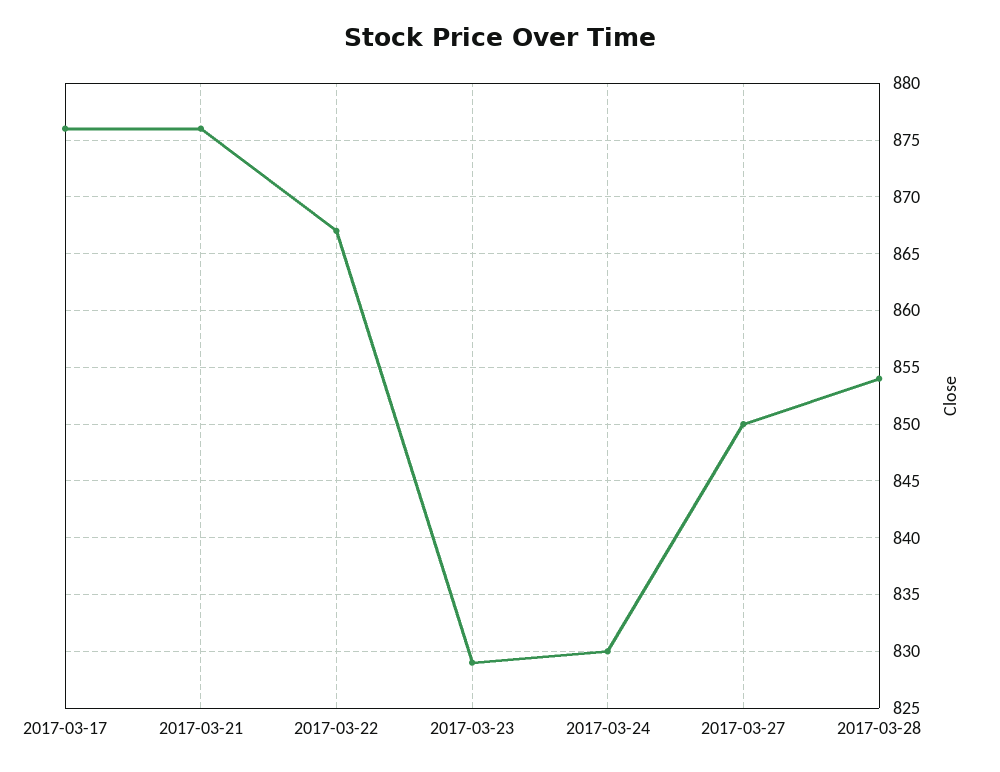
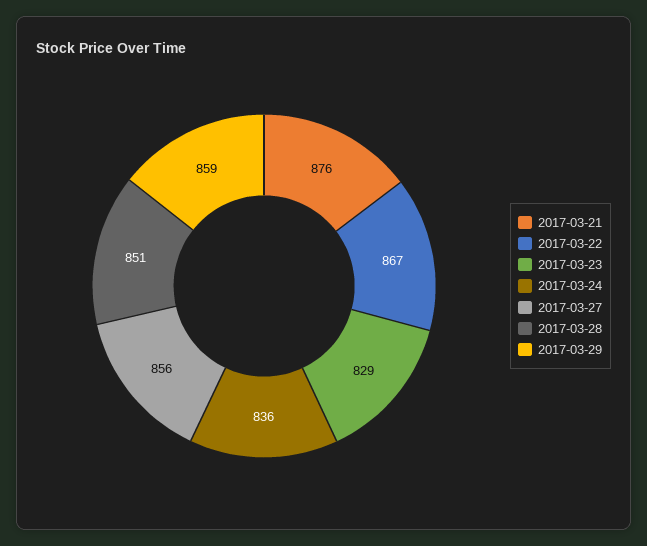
2017-03-17: 876 -> none
2017-03-24: 830 -> 836
2017-03-27: 850 -> 856
2017-03-28: 854 -> 851
2017-03-29: none -> 859

